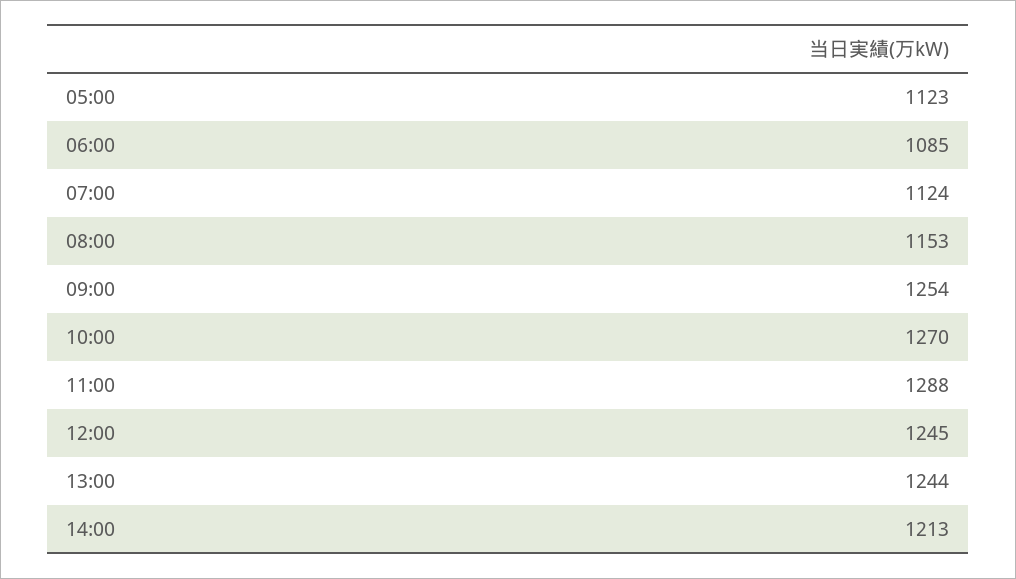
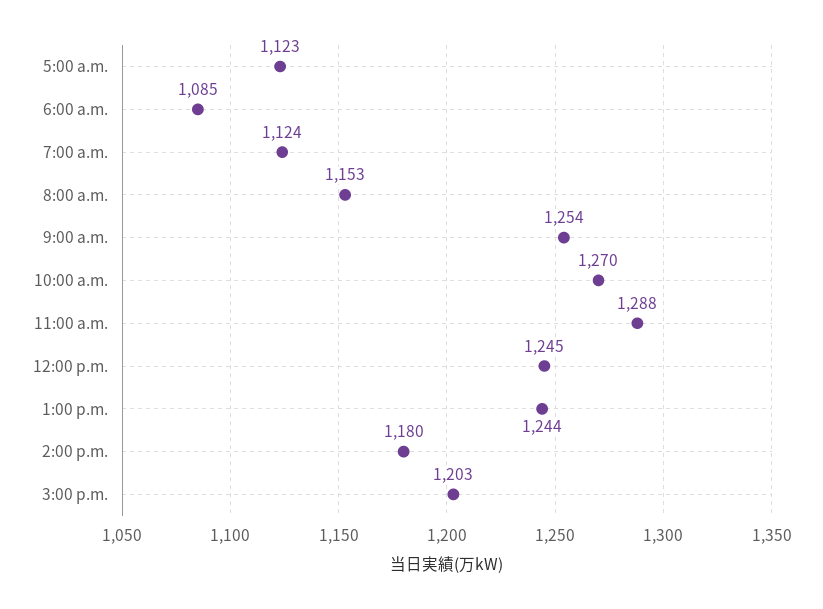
14:00: 1213 -> 1180
3:00 p.m.: none -> 1203

